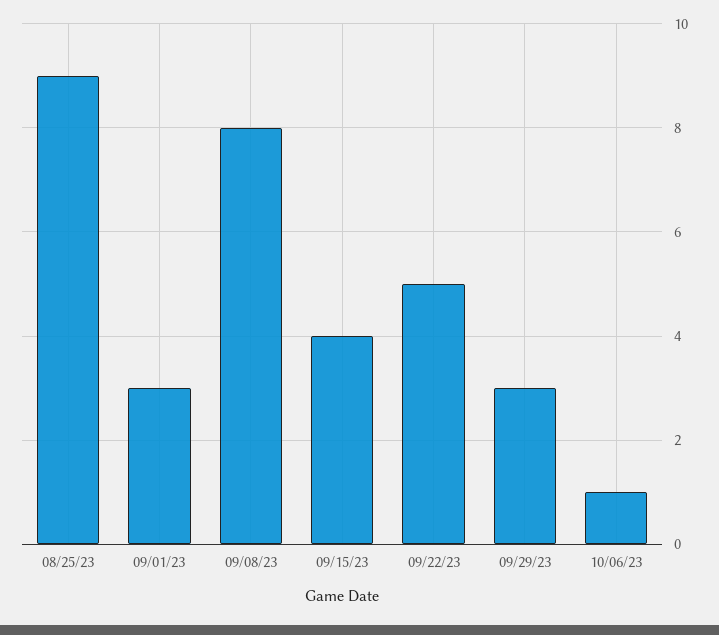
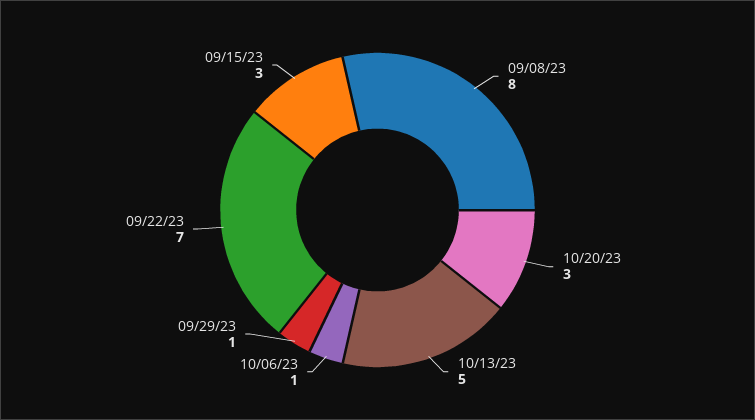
08/25/23: 9 -> none
09/01/23: 3 -> none
09/15/23: 4 -> 3
09/22/23: 5 -> 7
09/29/23: 3 -> 1
10/20/23: none -> 3
10/13/23: none -> 5

